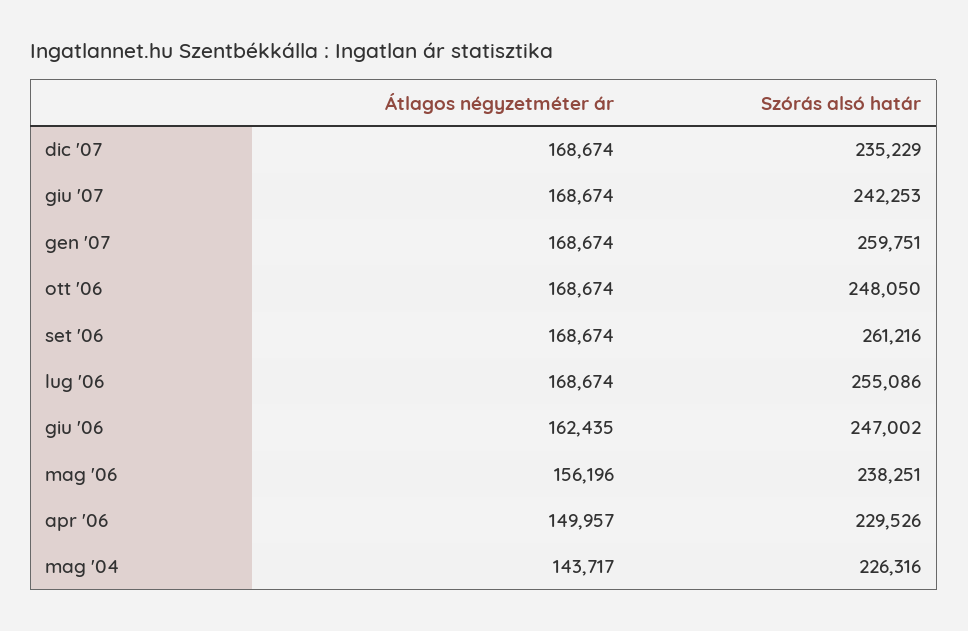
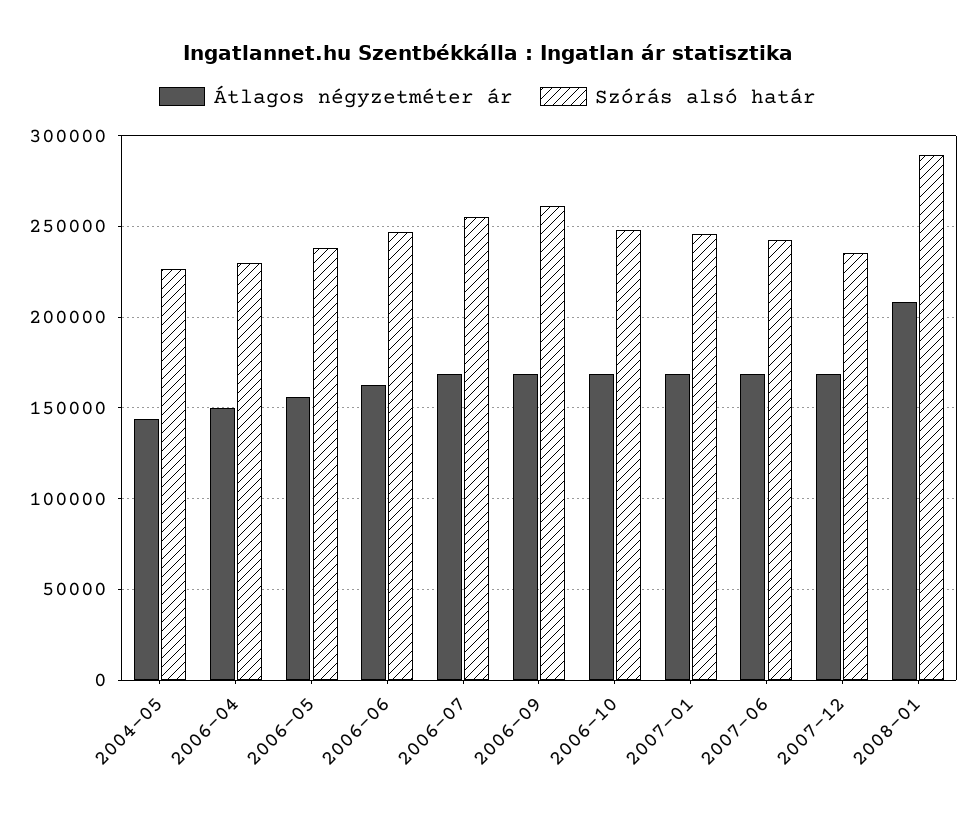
Szórás alsó határ, gen '07: 259751 -> 245000
Átlagos négyzetméter ár, 2008-01: none -> 210000
Szórás alsó határ, 2008-01: none -> 290000

